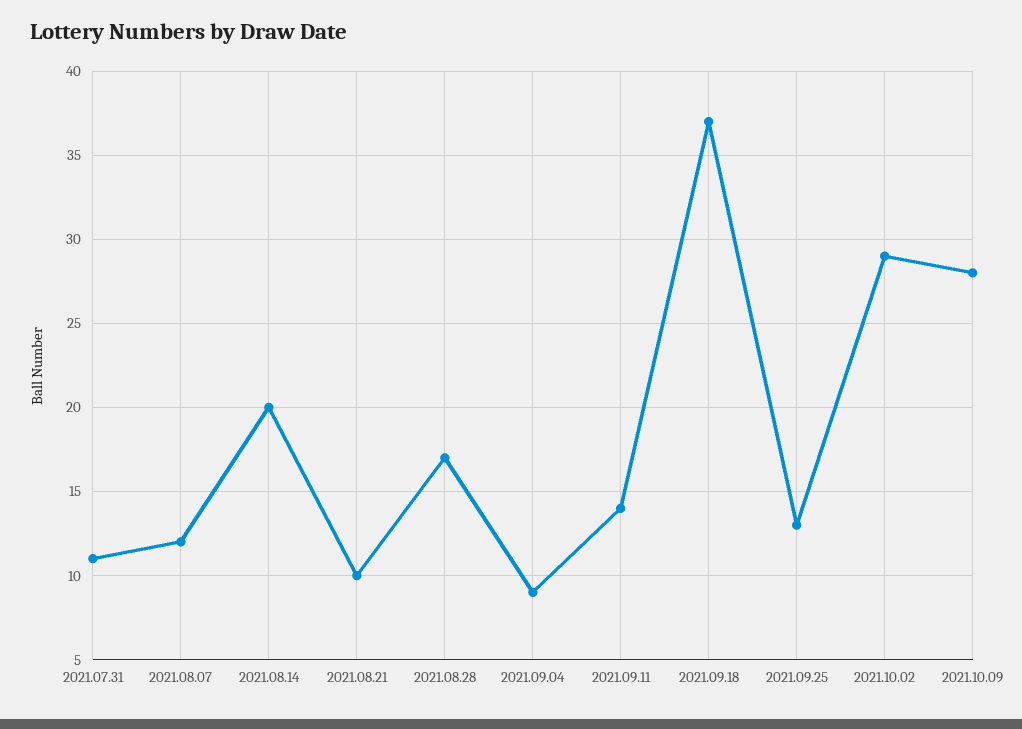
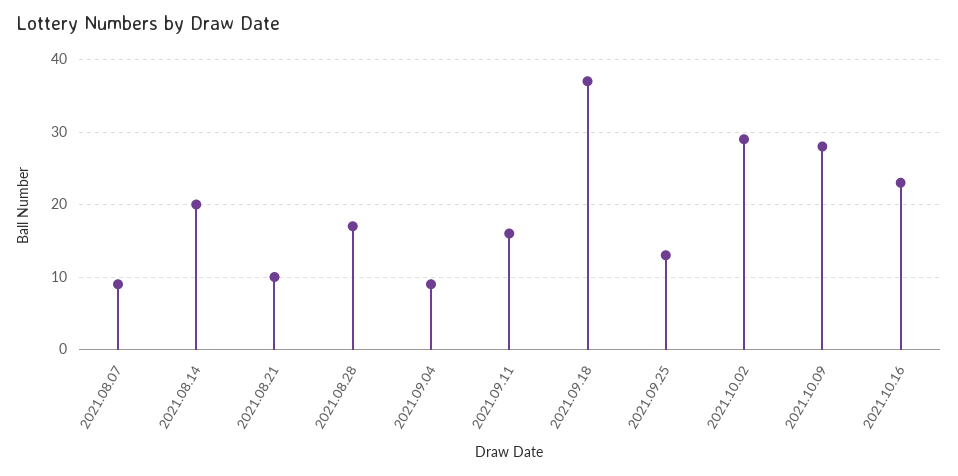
2021.07.31: 11 -> none
2021.08.07: 12 -> 9
2021.09.11: 14 -> 16
2021.10.16: none -> 23

